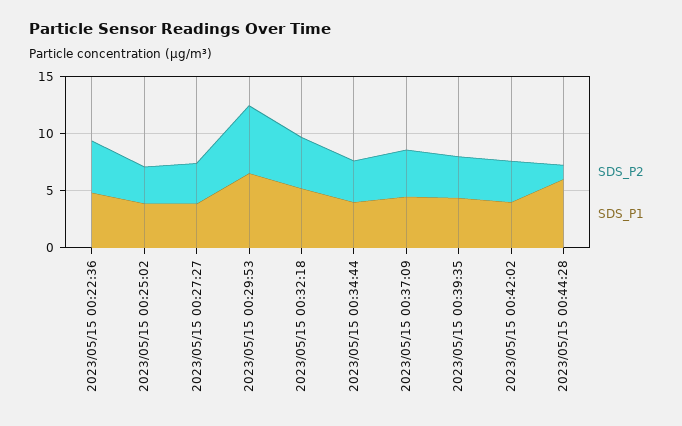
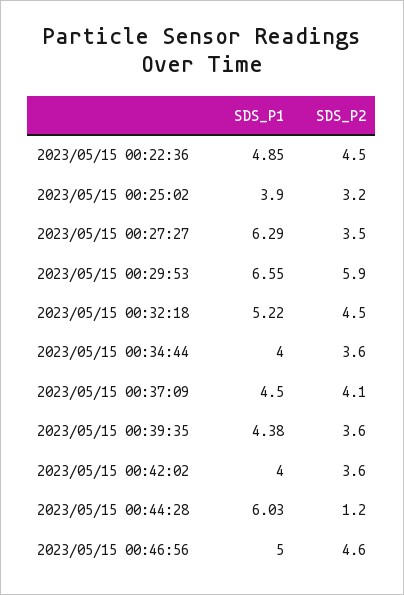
SDS_P1, 2023/05/15 00:27:27: 4 -> 6.29
SDS_P1, 2023/05/15 00:46:56: none -> 5
SDS_P2, 2023/05/15 00:46:56: none -> 4.6

